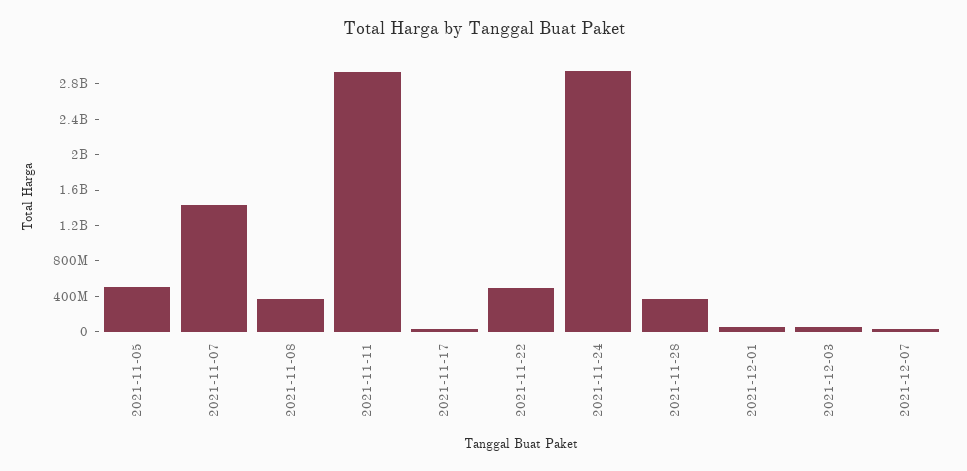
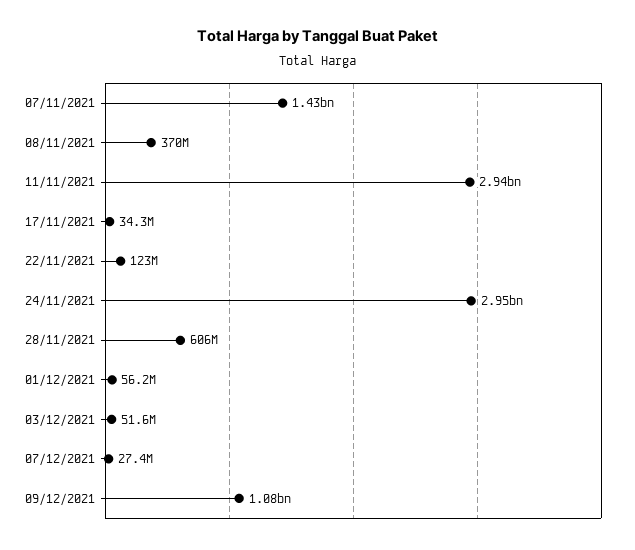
2021-11-05: 500000000 -> none
2021-11-22: 500000000 -> 123000000
2021-11-28: 400000000 -> 606000000
09/12/2021: none -> 1080000000

